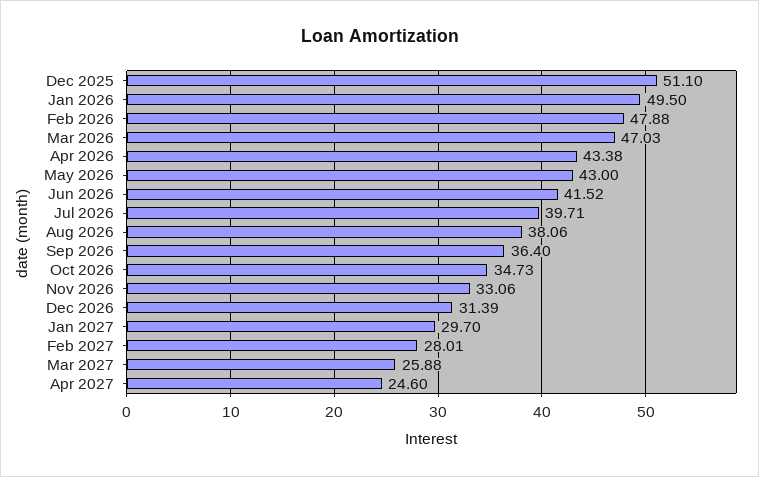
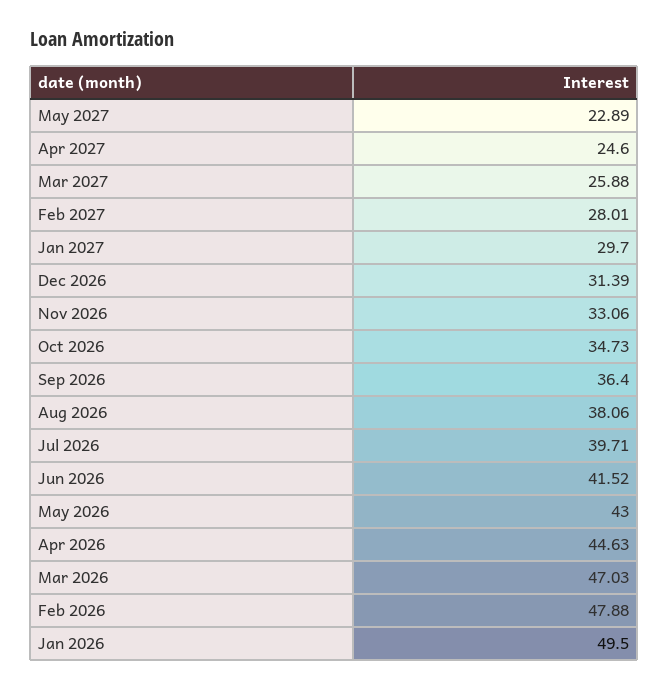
Dec 2025: 51.1 -> none
Apr 2026: 43.38 -> 44.63
May 2027: none -> 22.89

